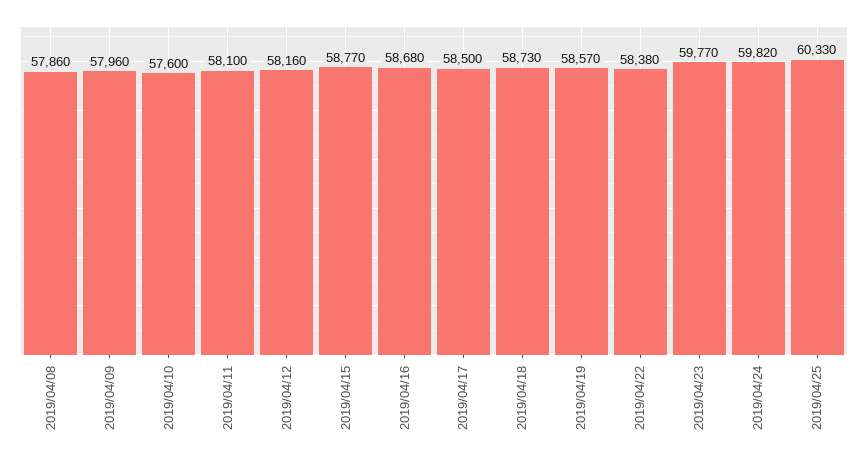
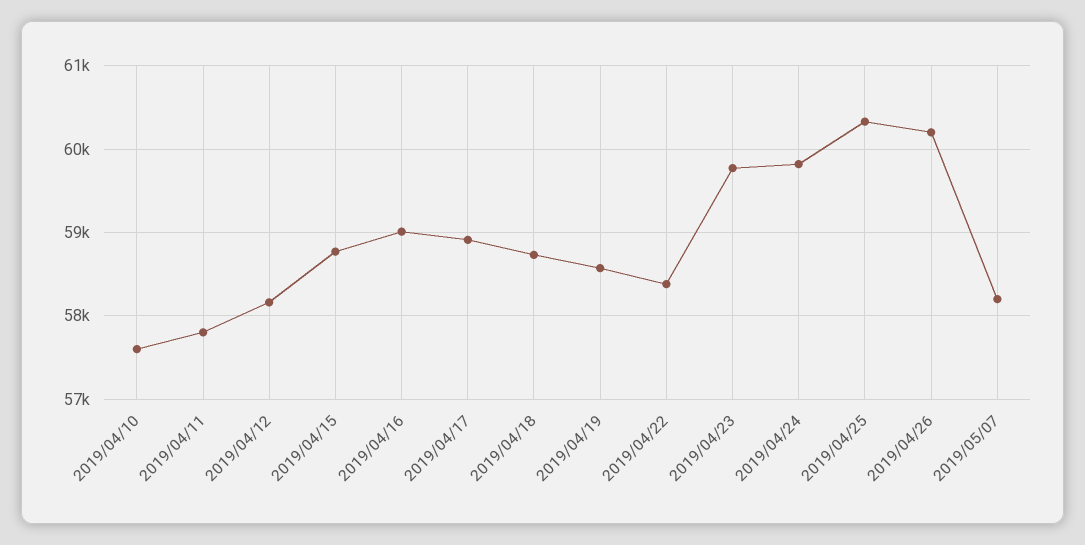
2019/04/08: 57860 -> none
2019/04/09: 57960 -> none
2019/04/11: 58100 -> 57800
2019/04/16: 58680 -> 59000
2019/04/17: 58500 -> 58900
2019/04/26: none -> 60200
2019/05/07: none -> 58200

